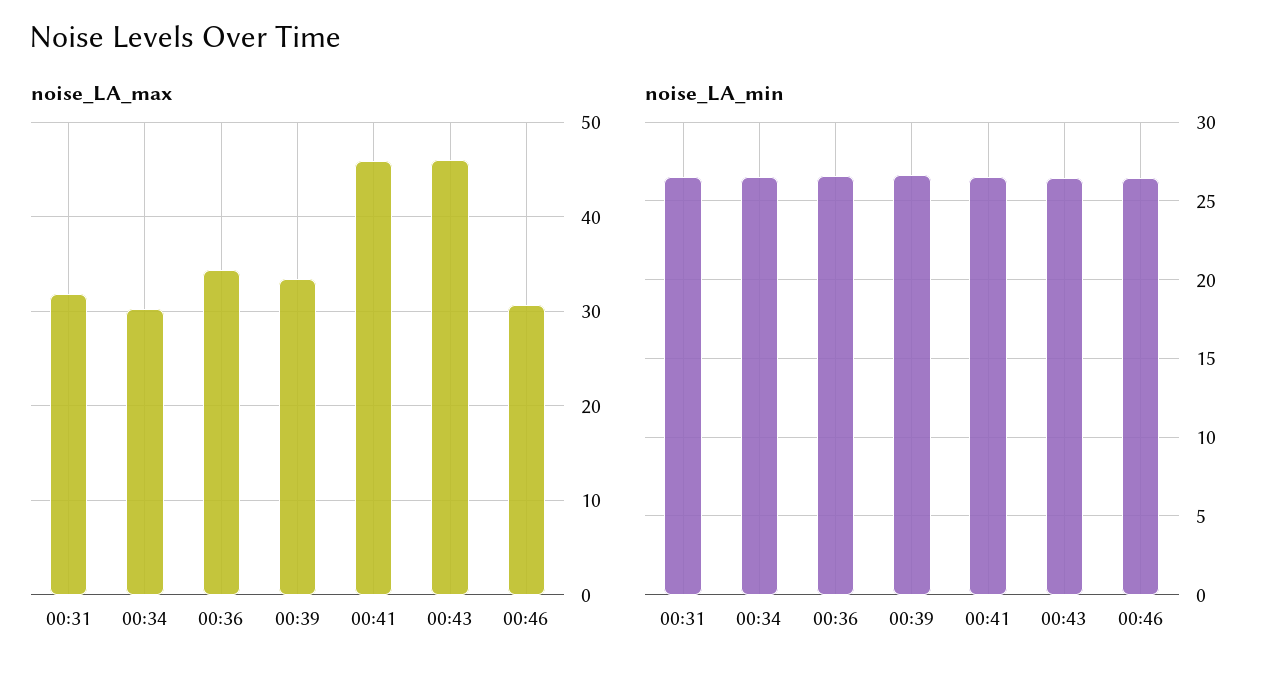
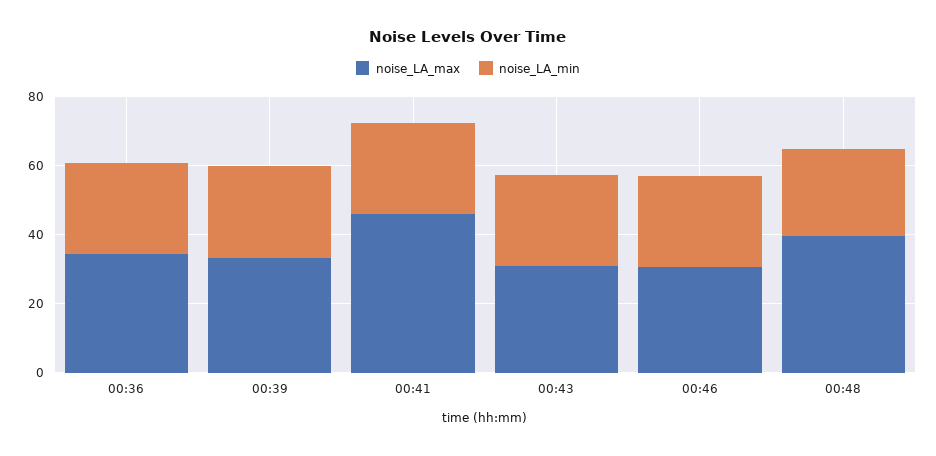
noise_LA_max, 00:31: 32 -> none
noise_LA_max, 00:34: 30 -> none
noise_LA_max, 00:43: 46 -> 30
noise_LA_min, 00:31: 26.5 -> none
noise_LA_min, 00:34: 26.5 -> none
noise_LA_max, 00:48: none -> 40
noise_LA_min, 00:48: none -> 25

